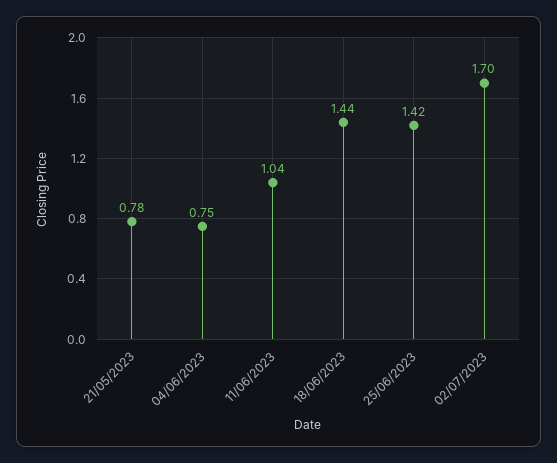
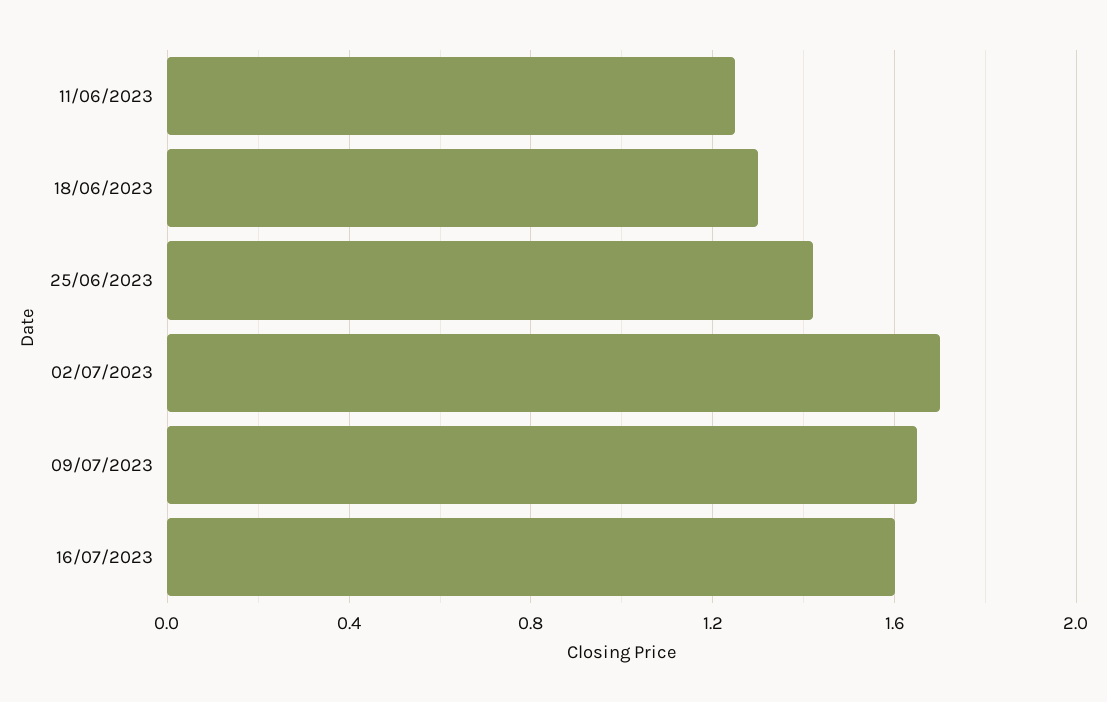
21/05/2023: 0.78 -> none
04/06/2023: 0.75 -> none
11/06/2023: 1.04 -> 1.25
18/06/2023: 1.44 -> 1.3
09/07/2023: none -> 1.65
16/07/2023: none -> 1.6

